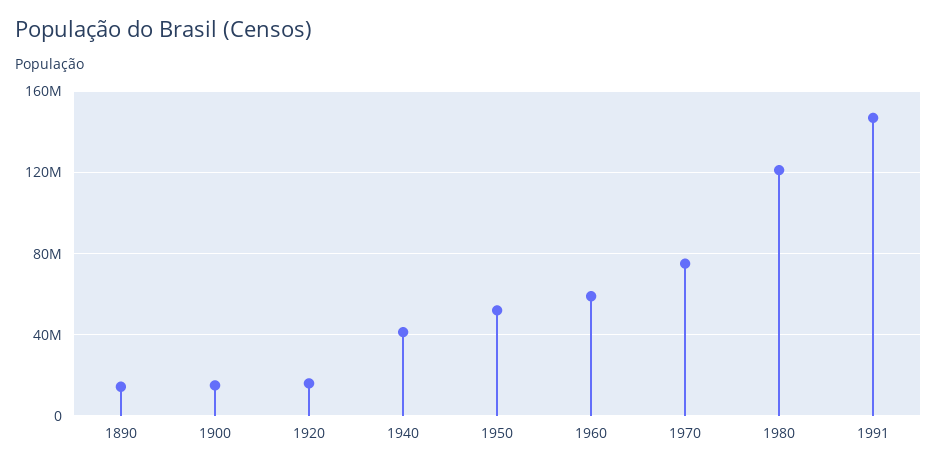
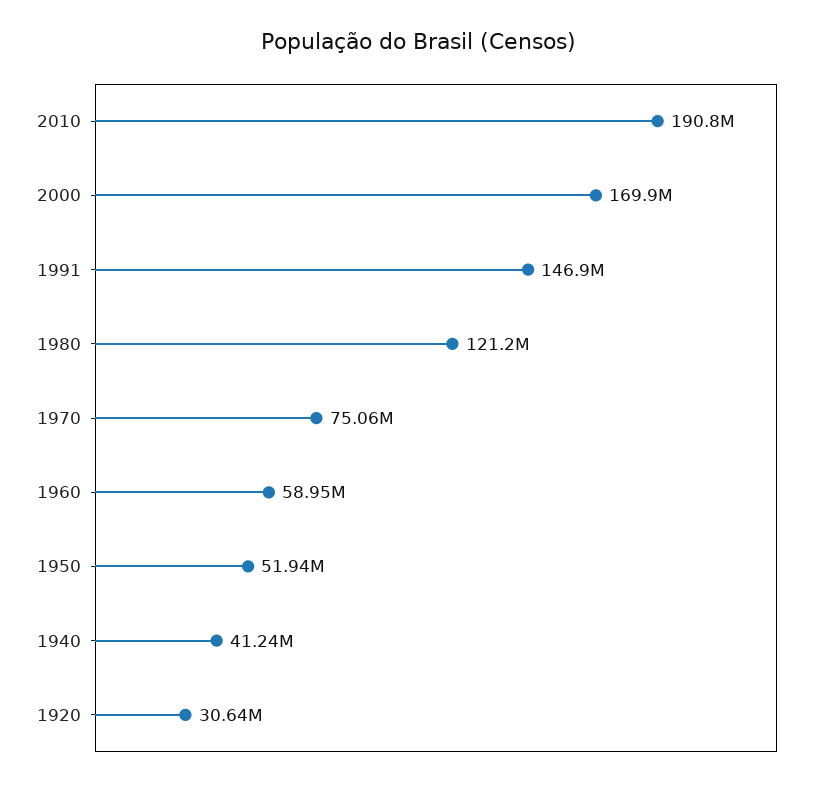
1890: 15000000 -> none
1900: 15000000 -> none
1920: 15000000 -> 30640000
2010: none -> 190800000
2000: none -> 169900000

